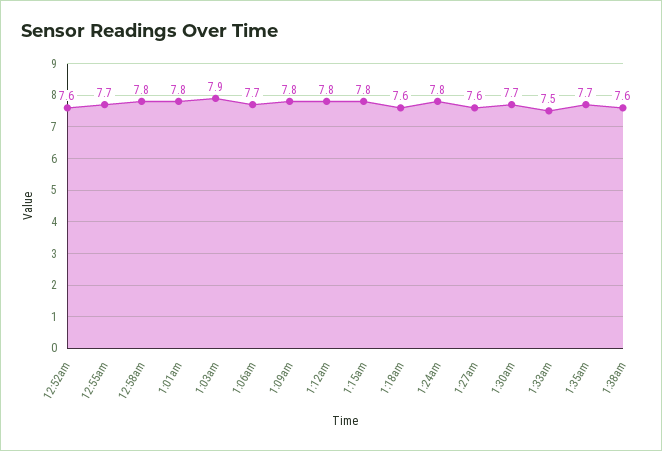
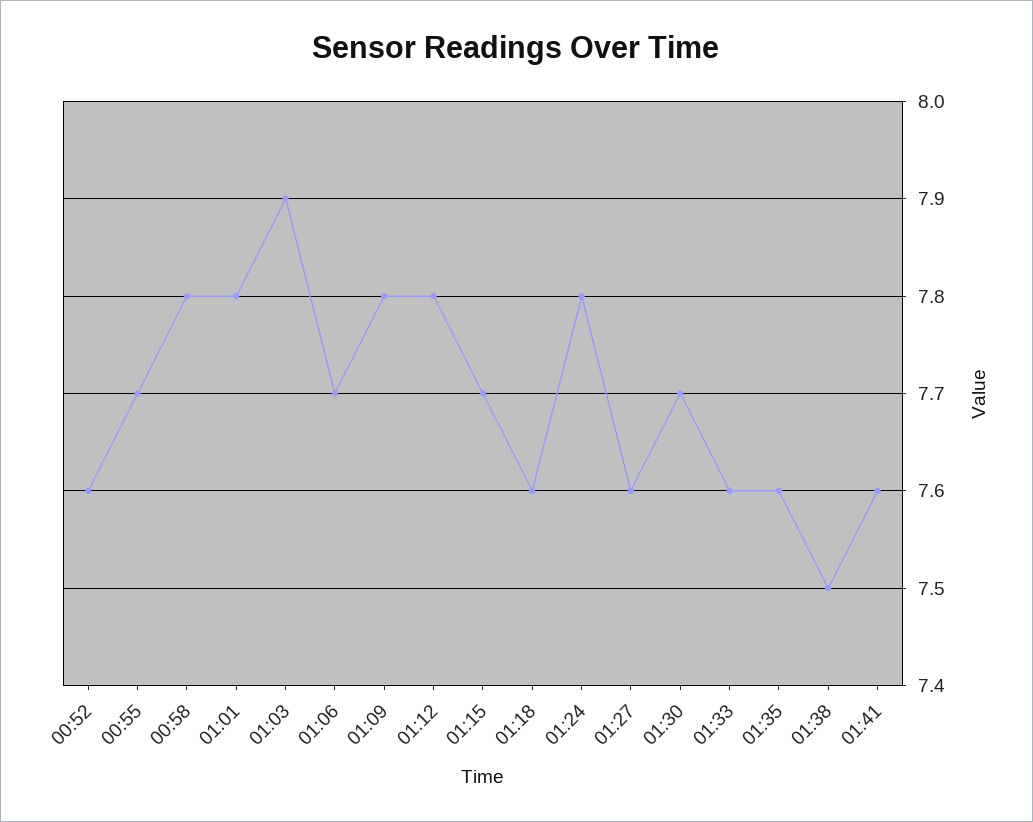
1:15am: 7.8 -> 7.7
1:33am: 7.5 -> 7.6
1:35am: 7.7 -> 7.6
1:38am: 7.6 -> 7.5
01:41: none -> 7.6

